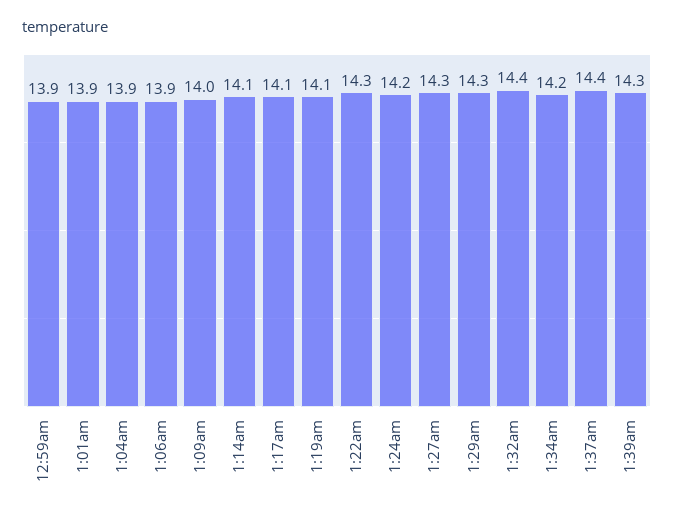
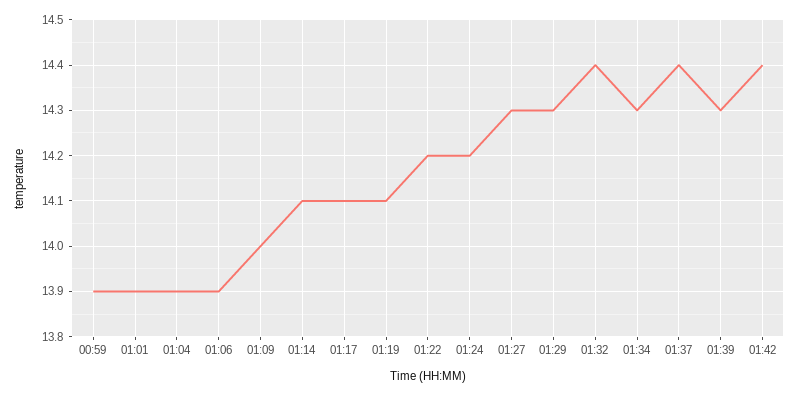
1:22am: 14.3 -> 14.2
1:34am: 14.2 -> 14.3
01:42: none -> 14.4

